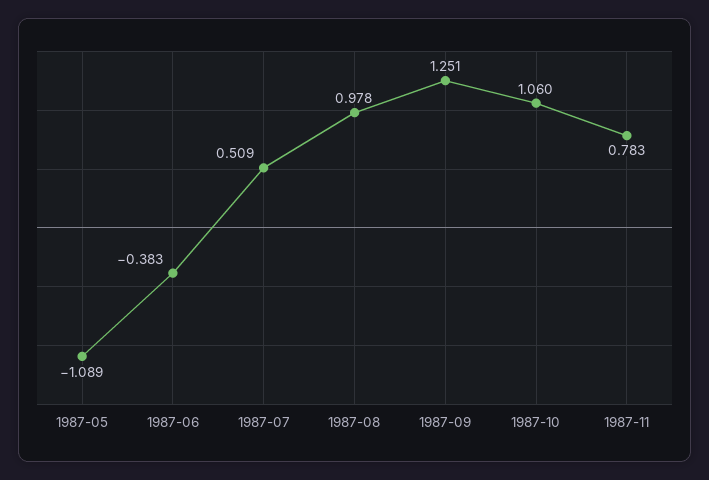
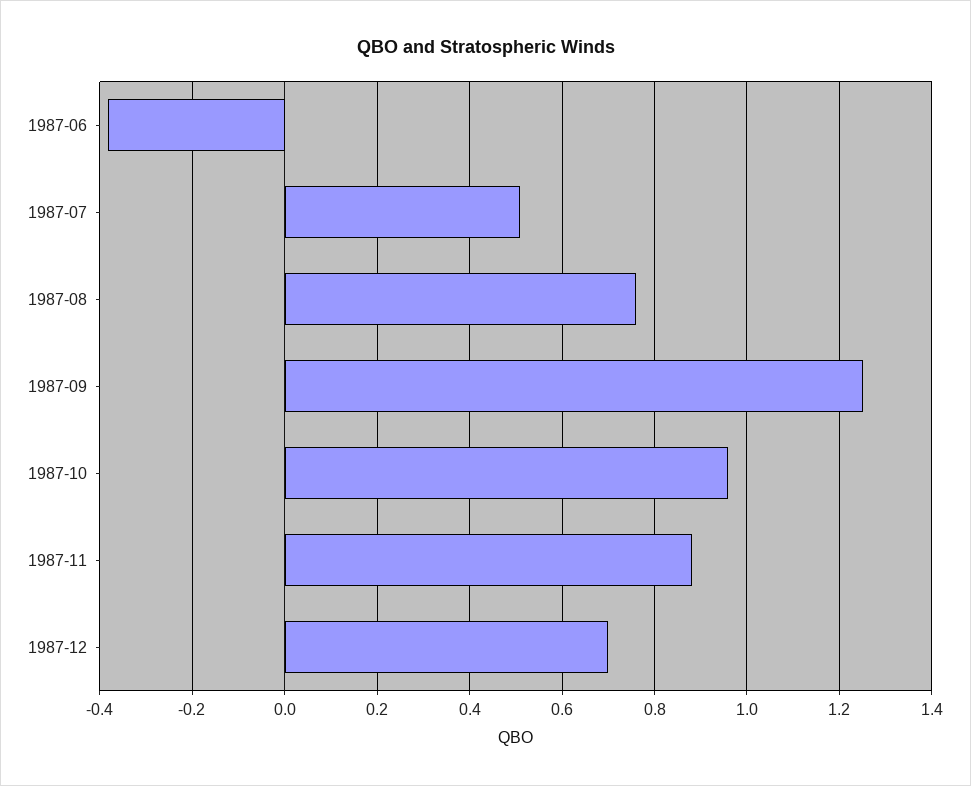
1987-05: -1.089 -> none
1987-08: 0.978 -> 0.76
1987-10: 1.06 -> 0.96
1987-11: 0.783 -> 0.88
1987-12: none -> 0.7

